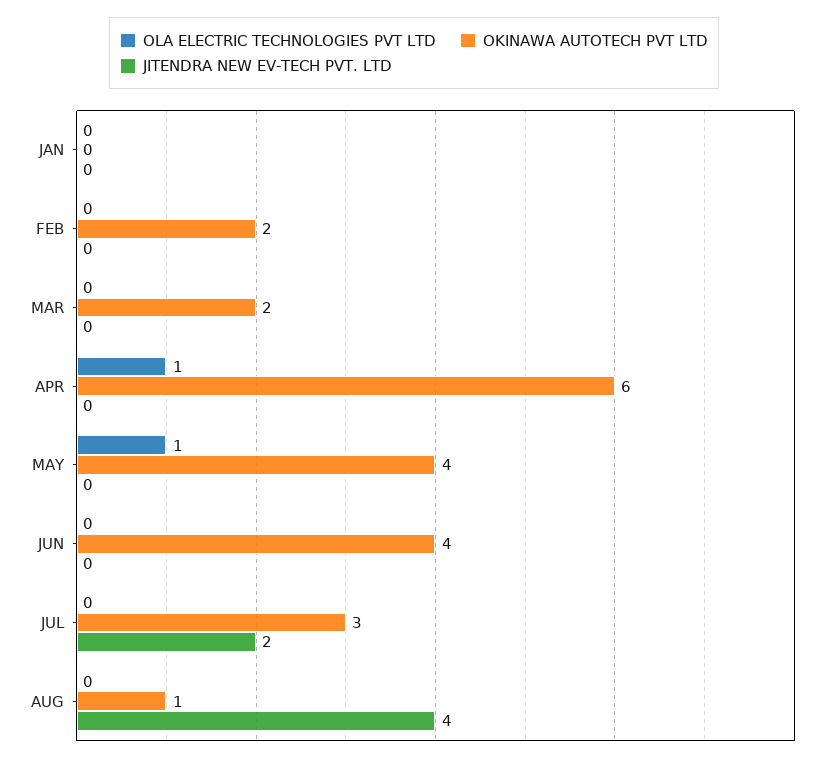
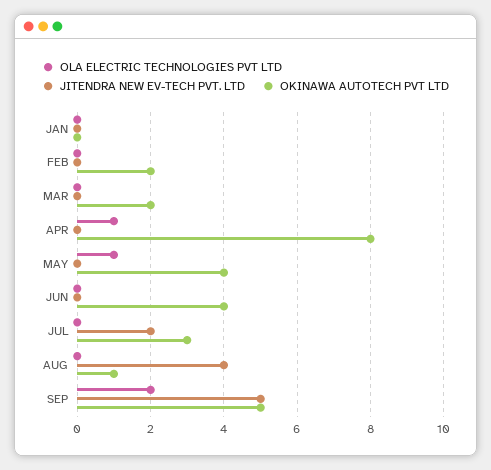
OKINAWA AUTOTECH PVT LTD, APR: 6 -> 8
OLA ELECTRIC TECHNOLOGIES PVT LTD, SEP: none -> 2
JITENDRA NEW EV-TECH PVT. LTD, SEP: none -> 5
OKINAWA AUTOTECH PVT LTD, SEP: none -> 5

